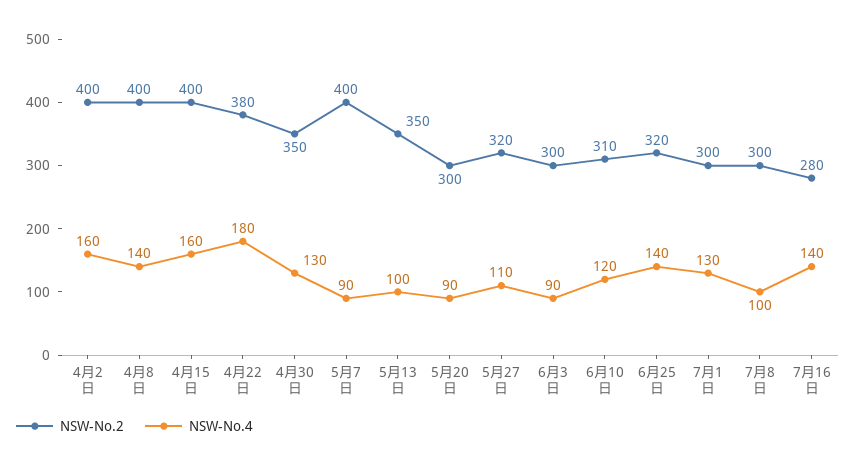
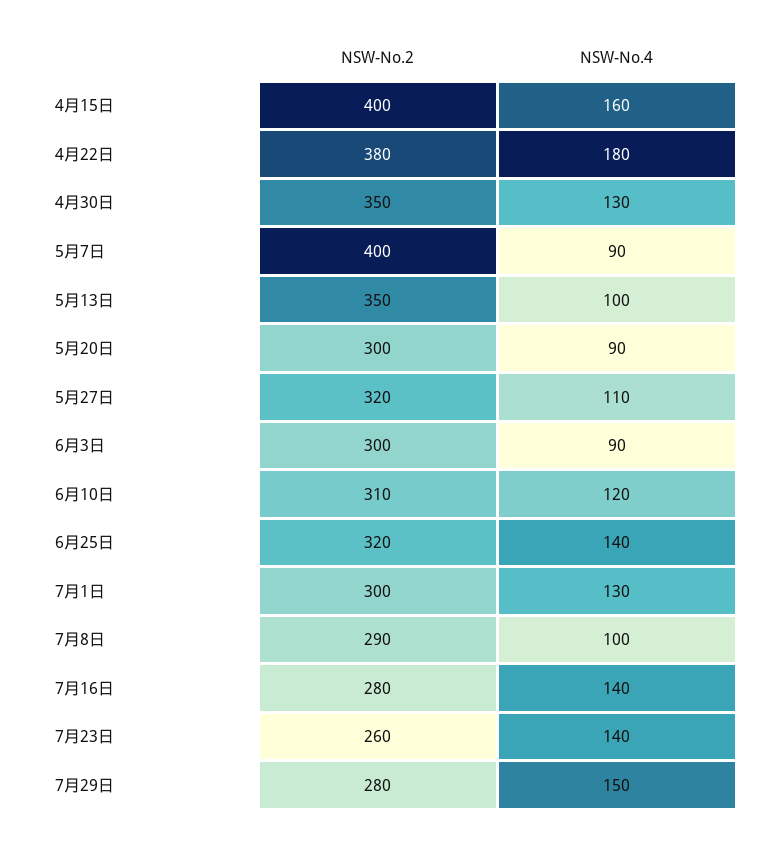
NSW-No.2, 4月2日: 400 -> none
NSW-No.4, 4月2日: 160 -> none
NSW-No.2, 4月8日: 400 -> none
NSW-No.4, 4月8日: 140 -> none
NSW-No.2, 7月8日: 300 -> 290
NSW-No.2, 7月23日: none -> 260
NSW-No.4, 7月23日: none -> 140
NSW-No.2, 7月29日: none -> 280
NSW-No.4, 7月29日: none -> 150

